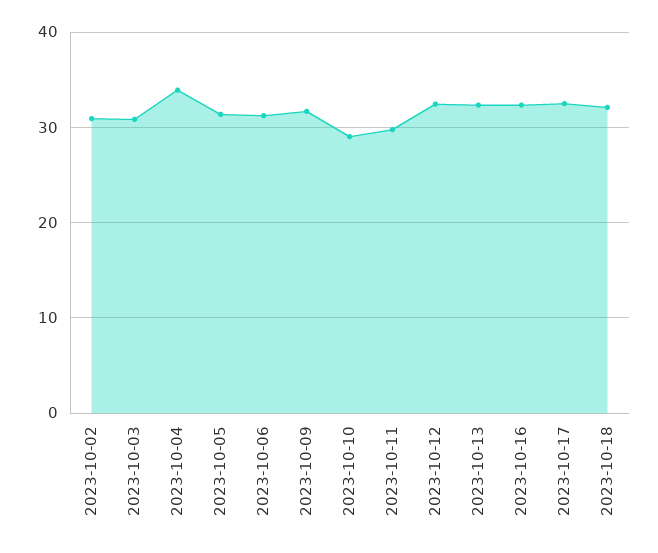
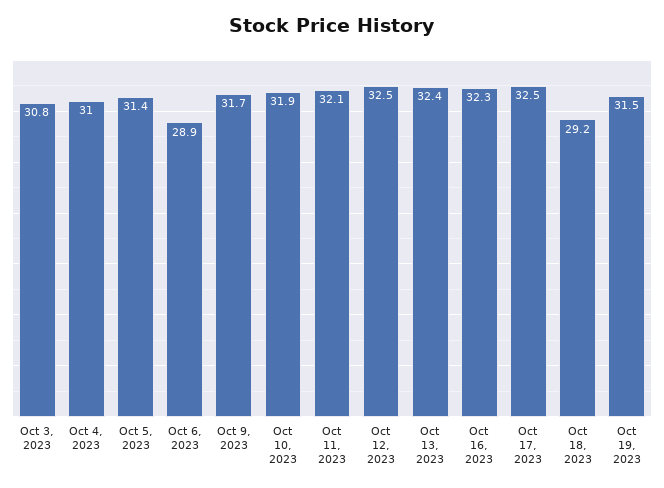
2023-10-02: 31 -> none
2023-10-04: 34 -> 31
2023-10-06: 31 -> 28.9
2023-10-10: 29 -> 31.9
2023-10-11: 30 -> 32.1
2023-10-18: 32 -> 29.2
Oct 19, 2023: none -> 31.5

